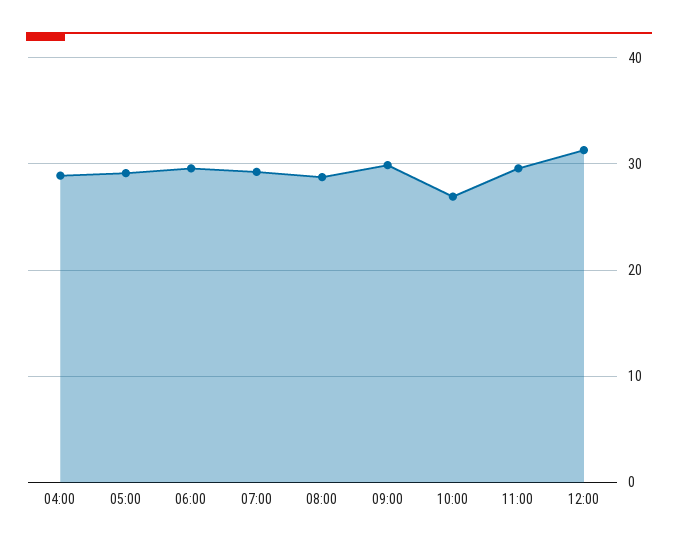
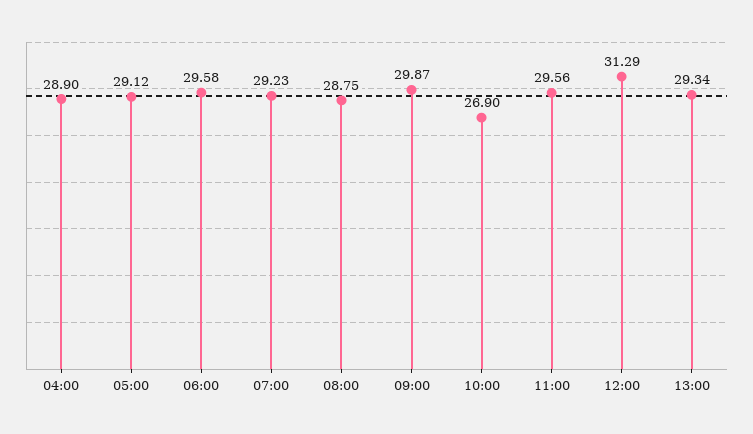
13:00: none -> 29.34

